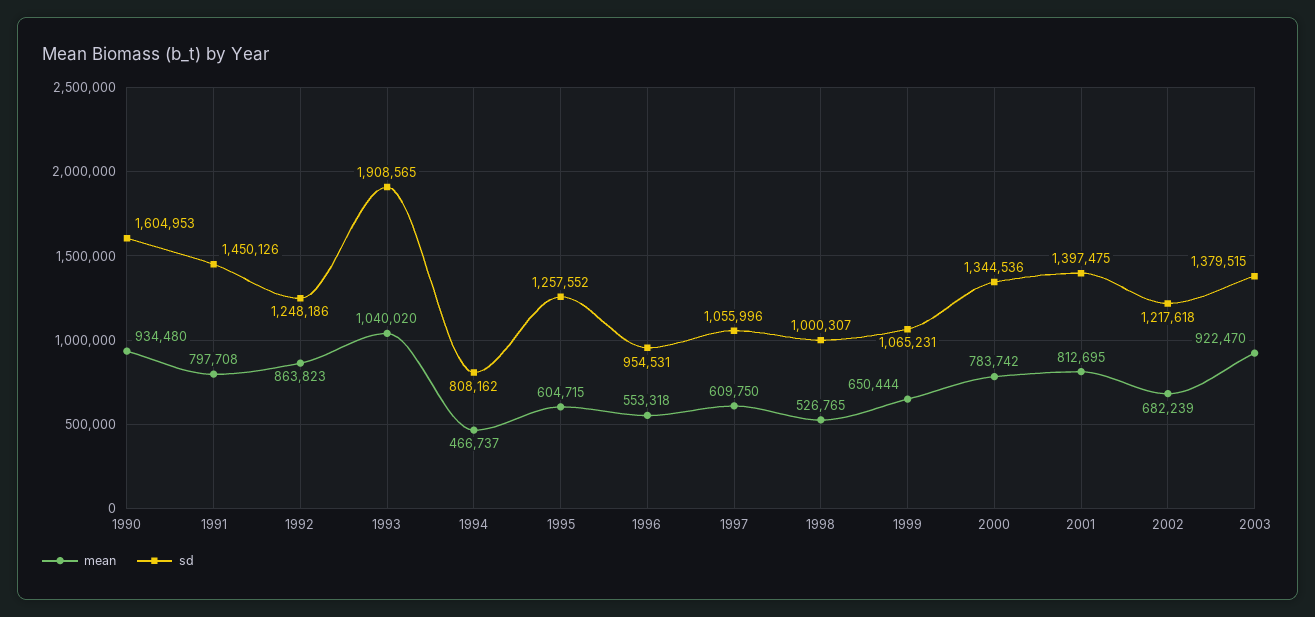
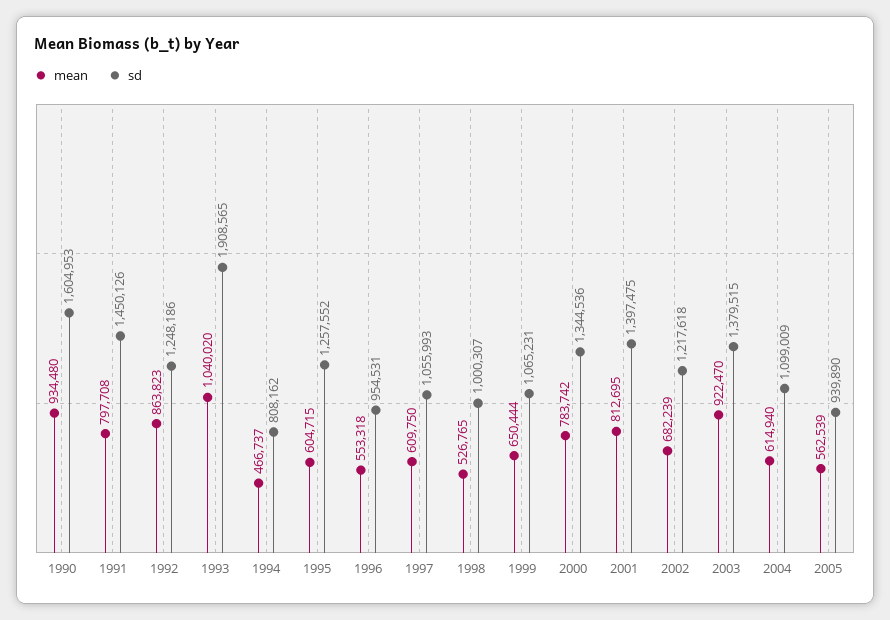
sd, 1997: 1055996 -> 1055993
mean, 2004: none -> 614940
sd, 2004: none -> 1099009
mean, 2005: none -> 562539
sd, 2005: none -> 939890

